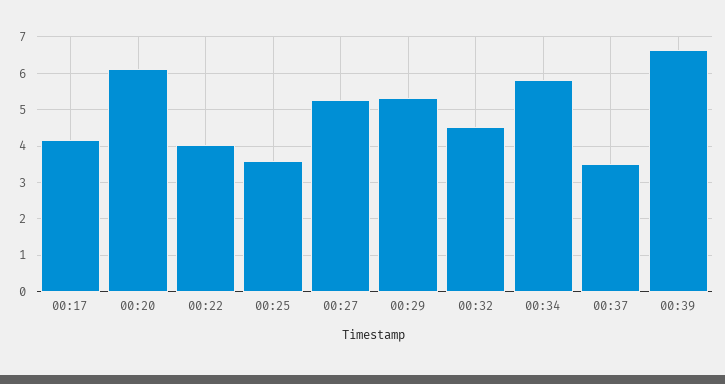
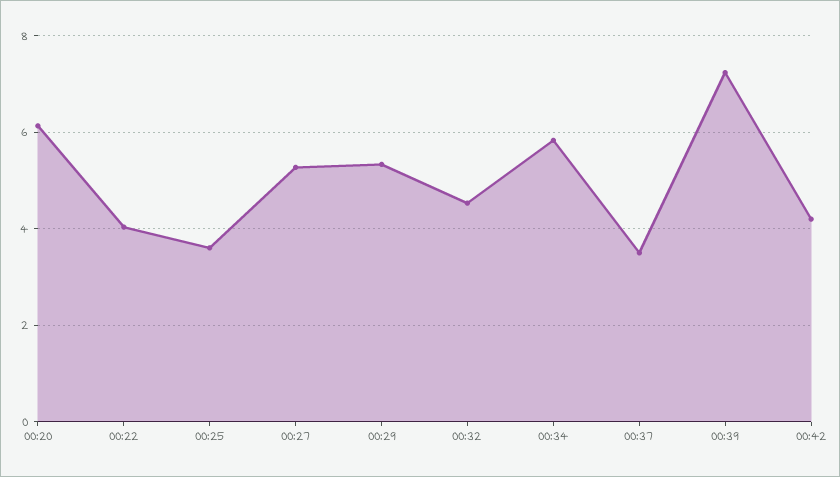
00:17: 4.2 -> none
00:39: 6.6 -> 7.2
00:42: none -> 4.2

